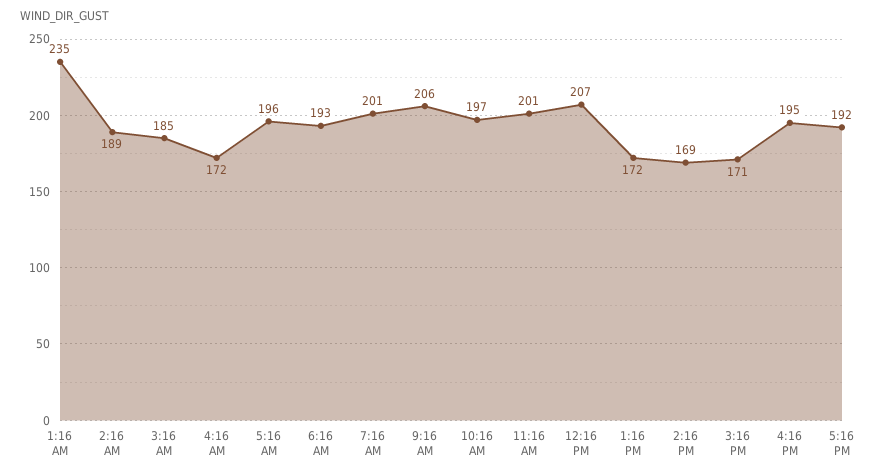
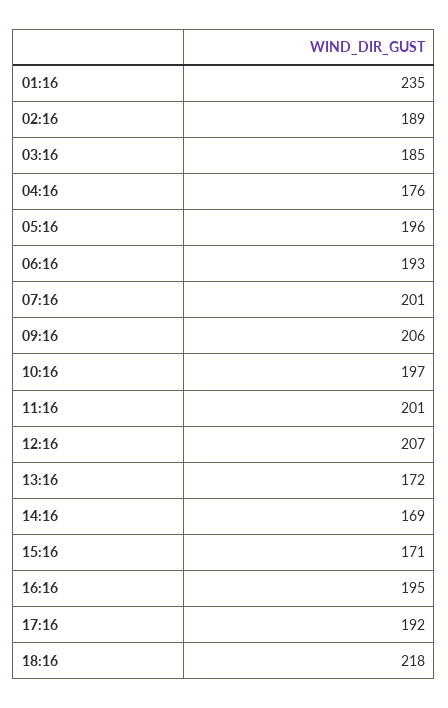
4:16 AM: 172 -> 176
18:16: none -> 218

